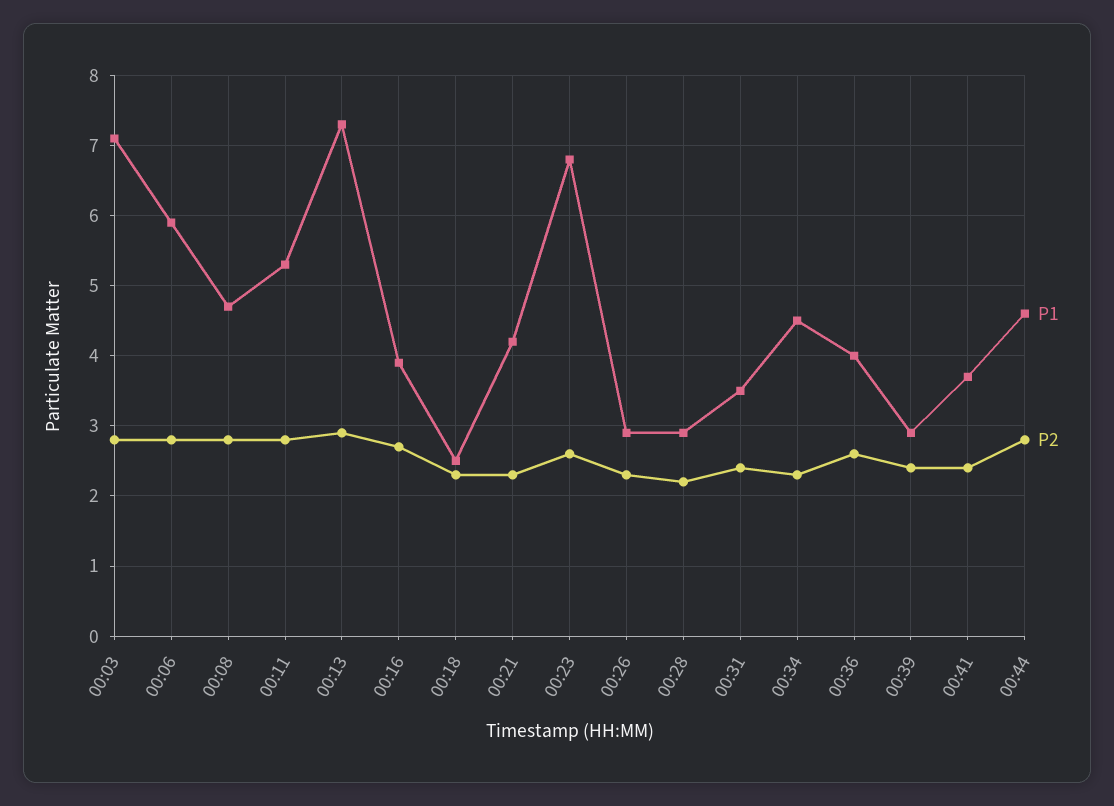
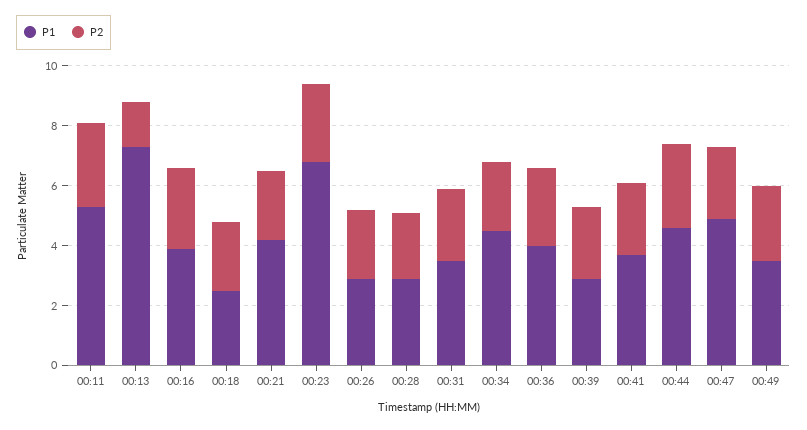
P1, 00:03: 7.1 -> none
P2, 00:03: 2.8 -> none
P1, 00:06: 5.9 -> none
P2, 00:06: 2.8 -> none
P1, 00:08: 4.7 -> none
P2, 00:08: 2.8 -> none
P2, 00:13: 2.9 -> 1.5
P1, 00:47: none -> 5
P2, 00:47: none -> 2.5
P1, 00:49: none -> 3.5
P2, 00:49: none -> 2.5

